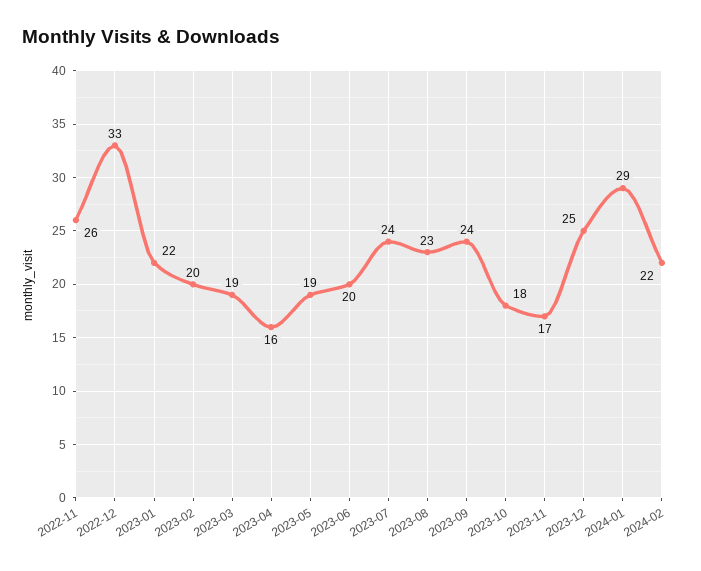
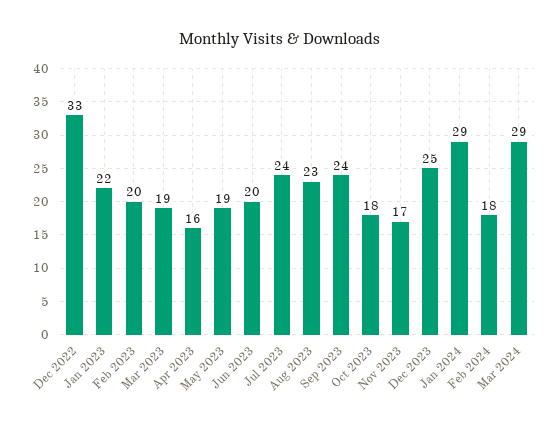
2022-11: 26 -> none
2024-02: 22 -> 18
Mar 2024: none -> 29

